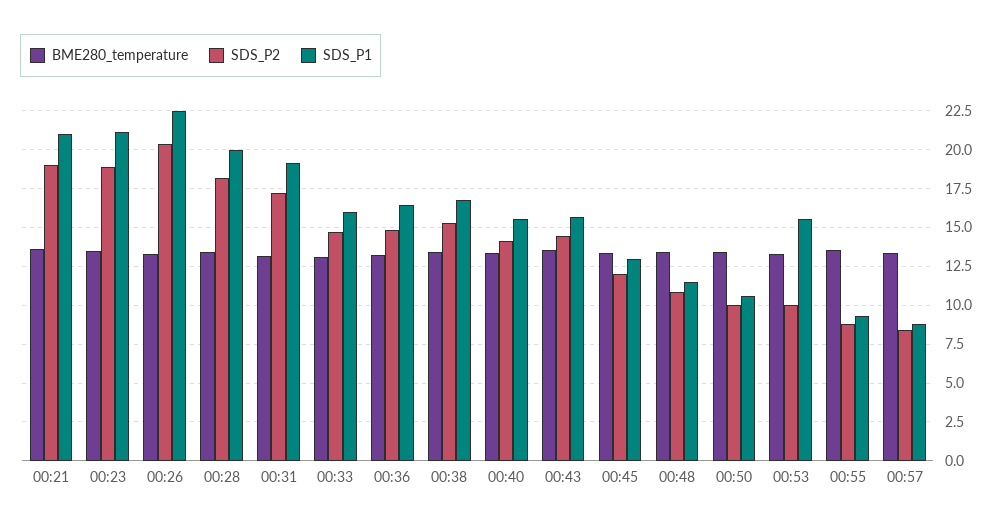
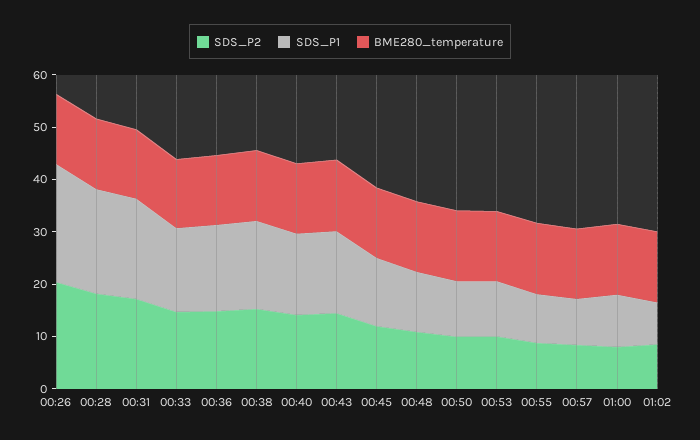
BME280_temperature, 00:21: 13.5 -> none
SDS_P2, 00:21: 19 -> none
SDS_P1, 00:21: 21 -> none
BME280_temperature, 00:23: 13.5 -> none
SDS_P2, 00:23: 19 -> none
SDS_P1, 00:23: 21 -> none
SDS_P1, 00:53: 15.5 -> 10
SDS_P2, 01:00: none -> 8
SDS_P1, 01:00: none -> 10
BME280_temperature, 01:00: none -> 14
SDS_P2, 01:02: none -> 8
SDS_P1, 01:02: none -> 8
BME280_temperature, 01:02: none -> 14

